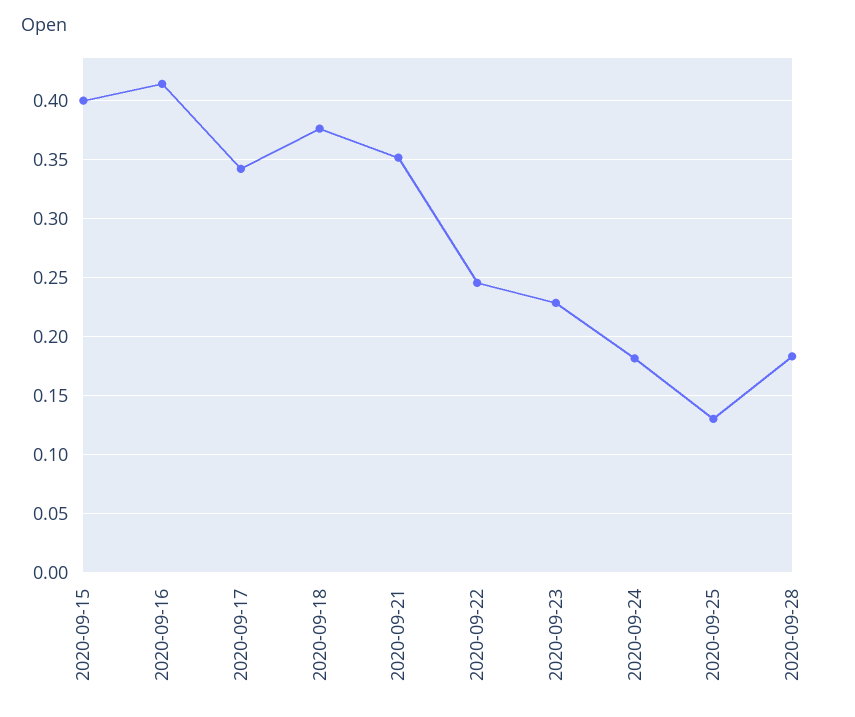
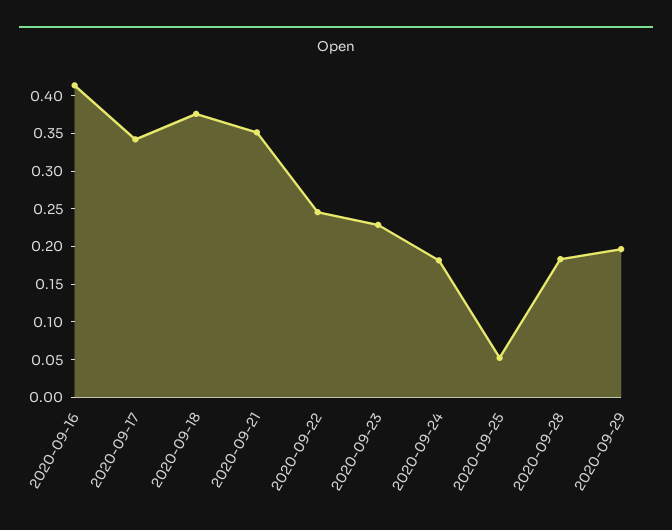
2020-09-15: 0.4 -> none
2020-09-25: 0.13 -> 0.05
2020-09-29: none -> 0.2

